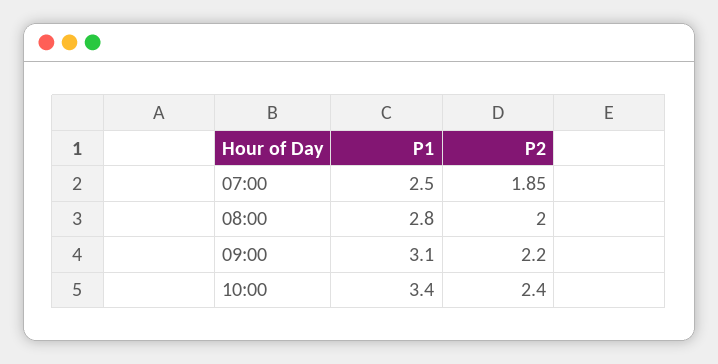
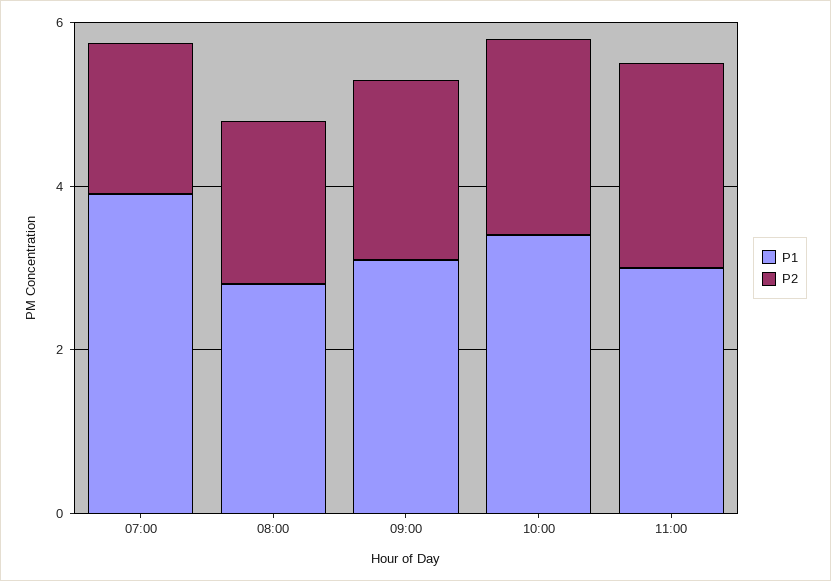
P1, 07:00: 2.5 -> 4
P1, 11:00: none -> 3
P2, 11:00: none -> 2.5

